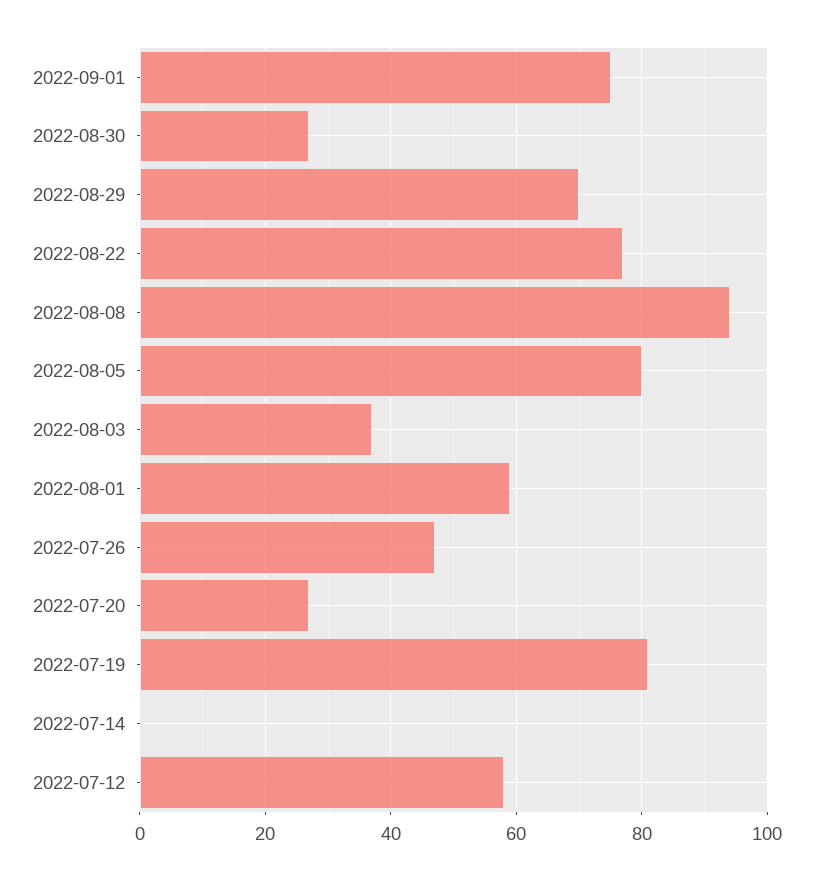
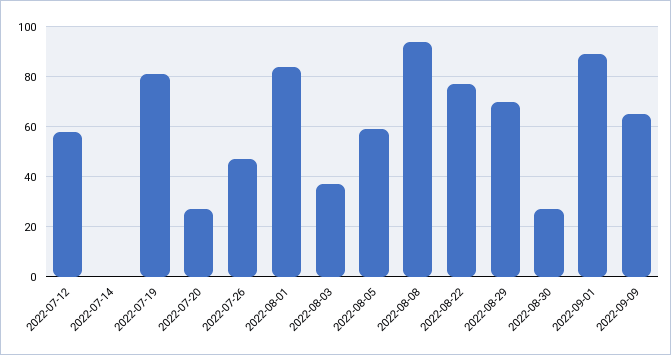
2022-09-01: 75 -> 90
2022-08-05: 80 -> 60
2022-08-01: 60 -> 85
2022-09-09: none -> 65

